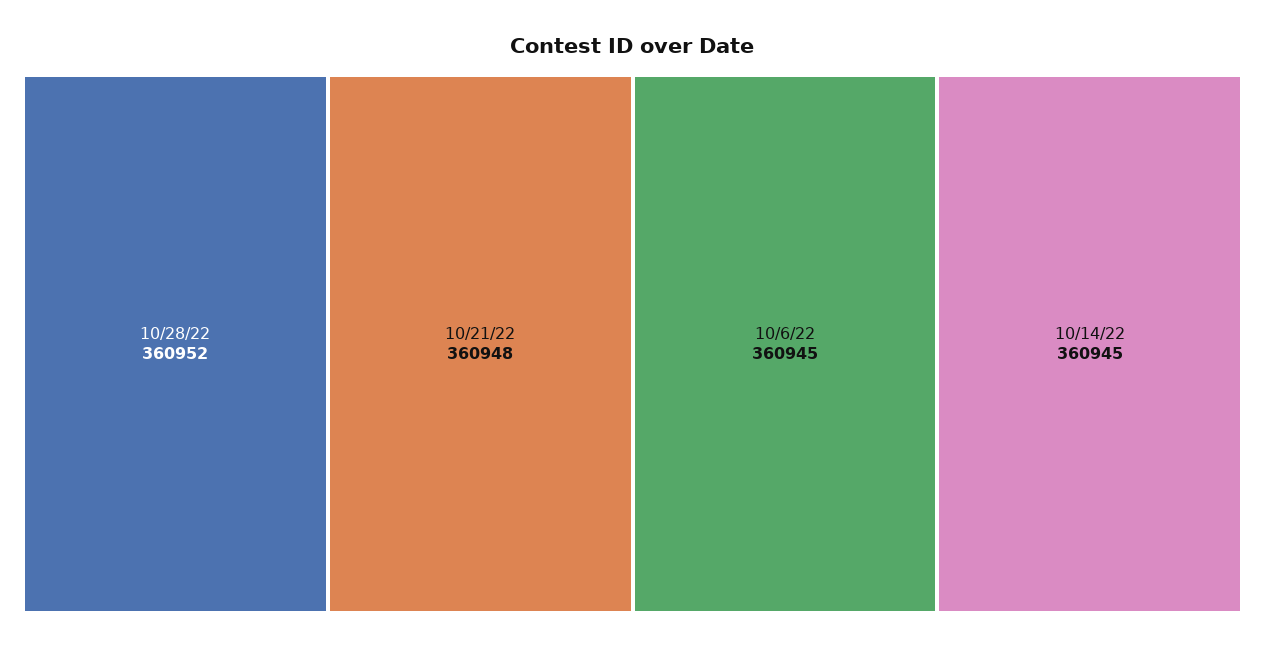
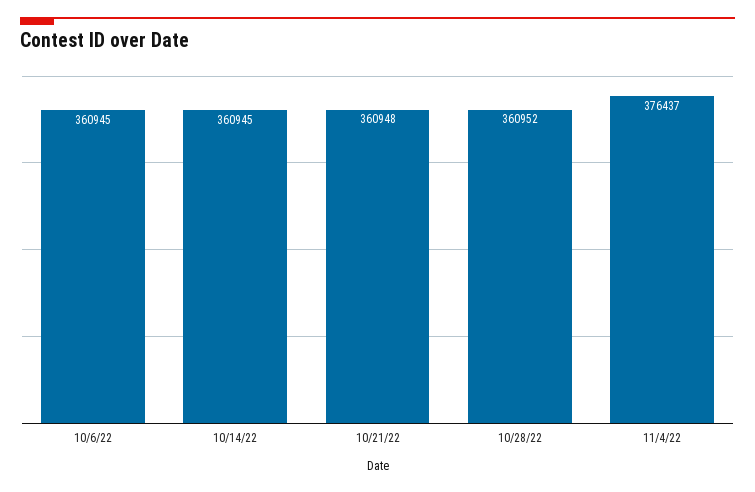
11/4/22: none -> 376437

